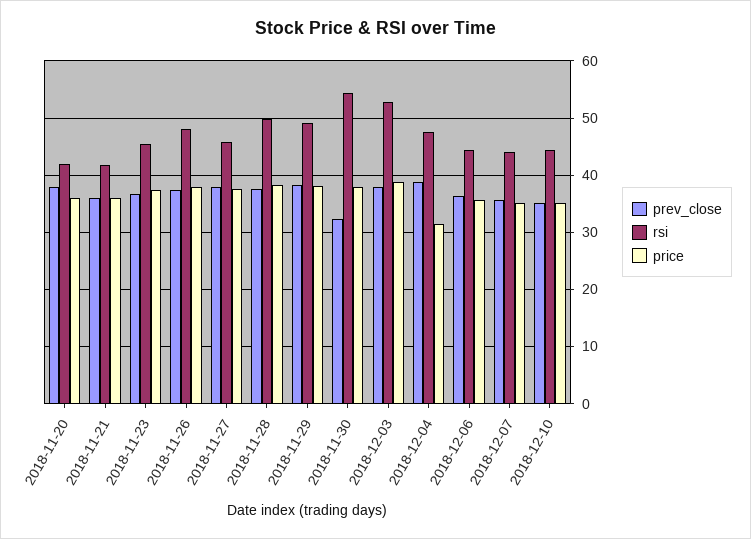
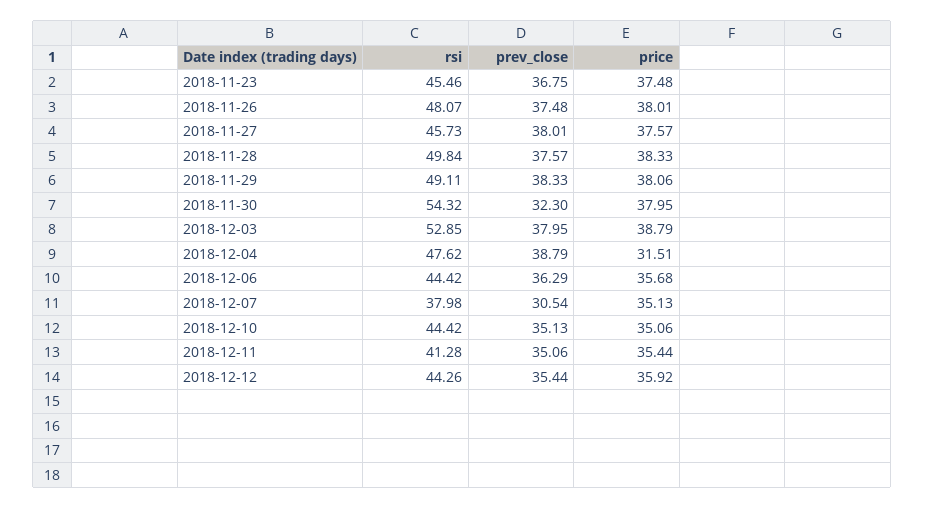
prev_close, 2018-11-20: 38 -> none
rsi, 2018-11-20: 42 -> none
price, 2018-11-20: 36 -> none
prev_close, 2018-11-21: 36 -> none
rsi, 2018-11-21: 42 -> none
price, 2018-11-21: 36 -> none
prev_close, 2018-12-07: 36 -> 30.54
rsi, 2018-12-07: 44 -> 37.98
rsi, 2018-12-11: none -> 41.28
prev_close, 2018-12-11: none -> 35.06
price, 2018-12-11: none -> 35.44
rsi, 2018-12-12: none -> 44.26
prev_close, 2018-12-12: none -> 35.44
price, 2018-12-12: none -> 35.92

